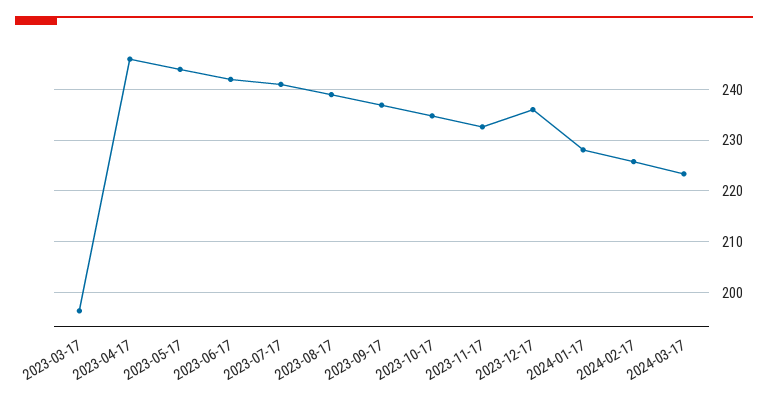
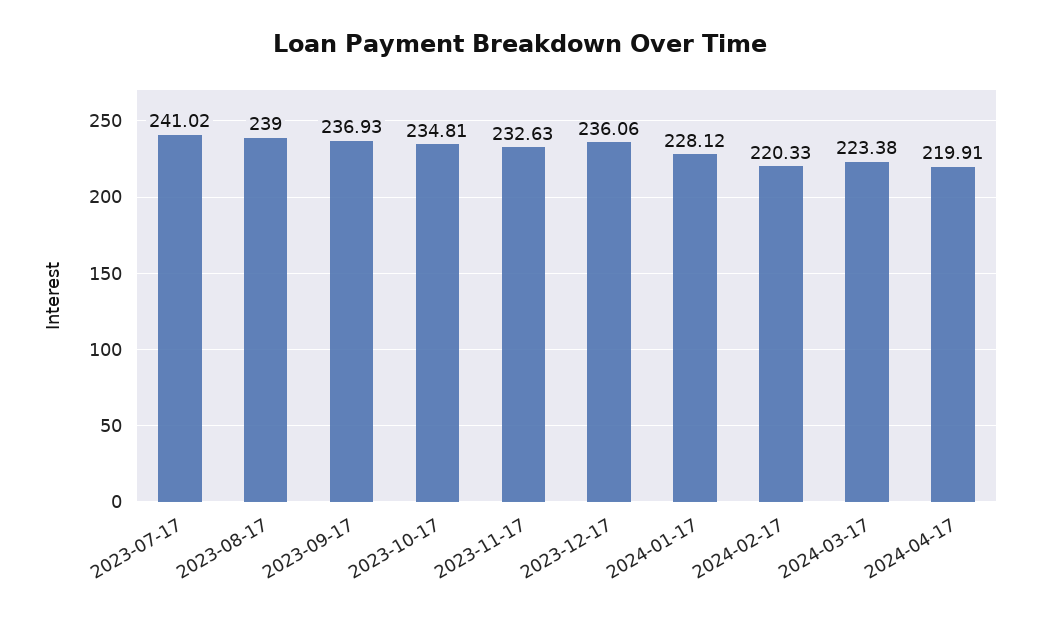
2023-03-17: 196 -> none
2023-04-17: 246 -> none
2023-05-17: 244 -> none
2023-06-17: 242 -> none
2024-02-17: 226 -> 220.33
2024-04-17: none -> 219.91

